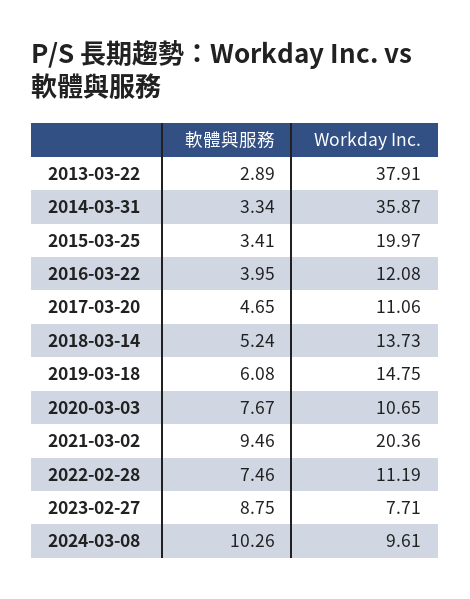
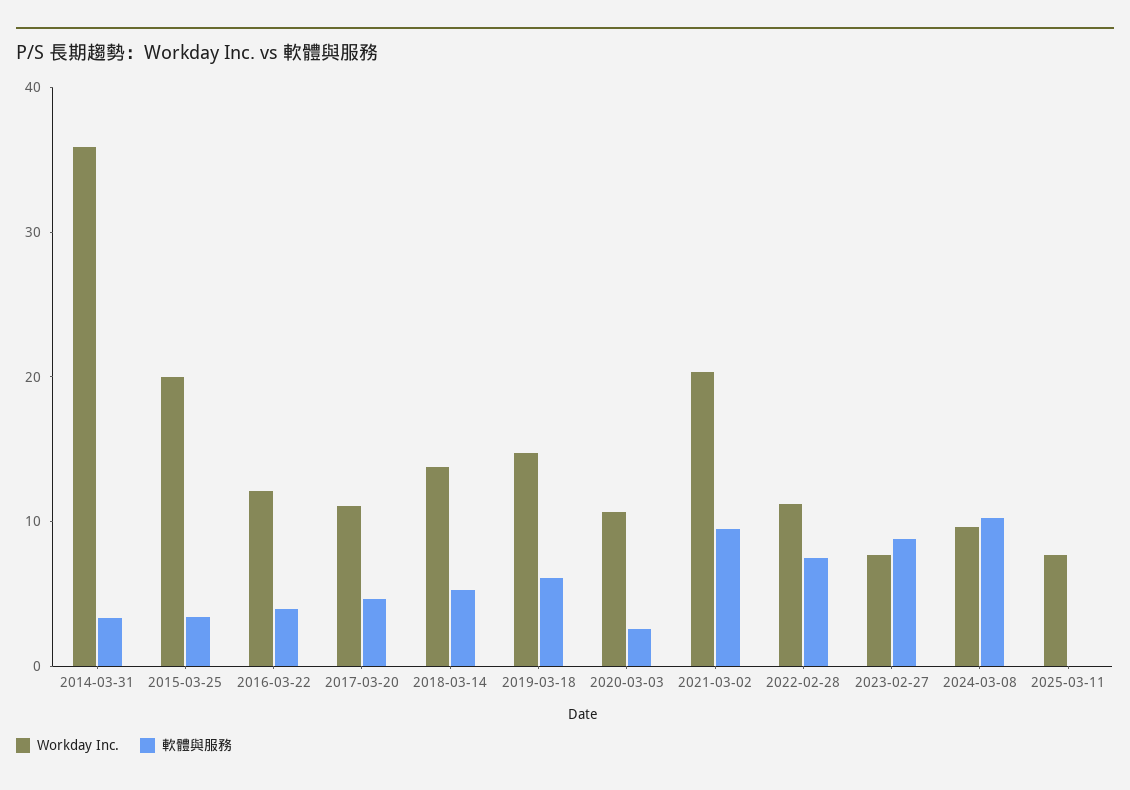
軟體與服務, 2013-03-22: 2.89 -> none
Workday Inc., 2013-03-22: 37.91 -> none
軟體與服務, 2020-03-03: 7.67 -> 2
Workday Inc., 2025-03-11: none -> 8
軟體與服務, 2025-03-11: none -> 0

